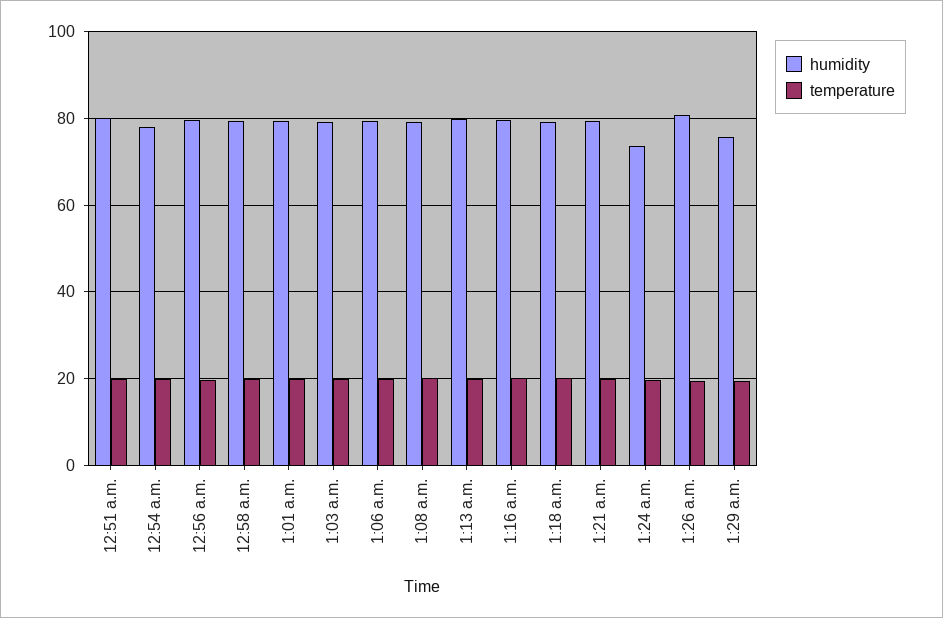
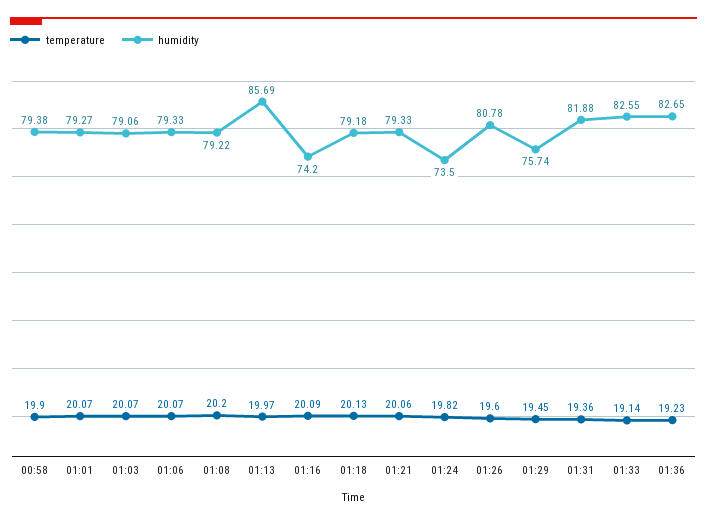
humidity, 12:51 a.m.: 80 -> none
temperature, 12:51 a.m.: 20 -> none
humidity, 12:54 a.m.: 78 -> none
temperature, 12:54 a.m.: 20 -> none
humidity, 12:56 a.m.: 80 -> none
temperature, 12:56 a.m.: 20 -> none
humidity, 1:13 a.m.: 80 -> 85.69
humidity, 1:16 a.m.: 80 -> 74.2
temperature, 01:31: none -> 19.36
humidity, 01:31: none -> 81.88
temperature, 01:33: none -> 19.14
humidity, 01:33: none -> 82.55
temperature, 01:36: none -> 19.23
humidity, 01:36: none -> 82.65

